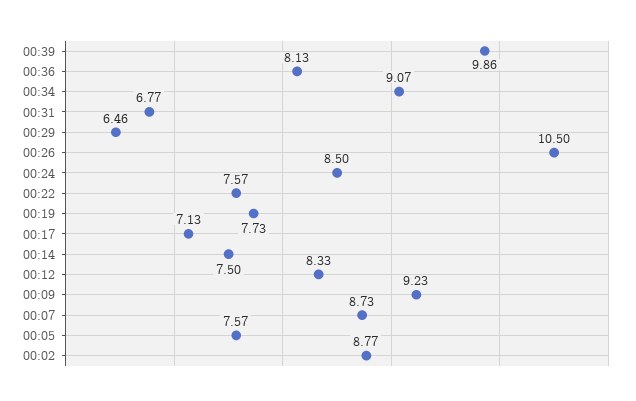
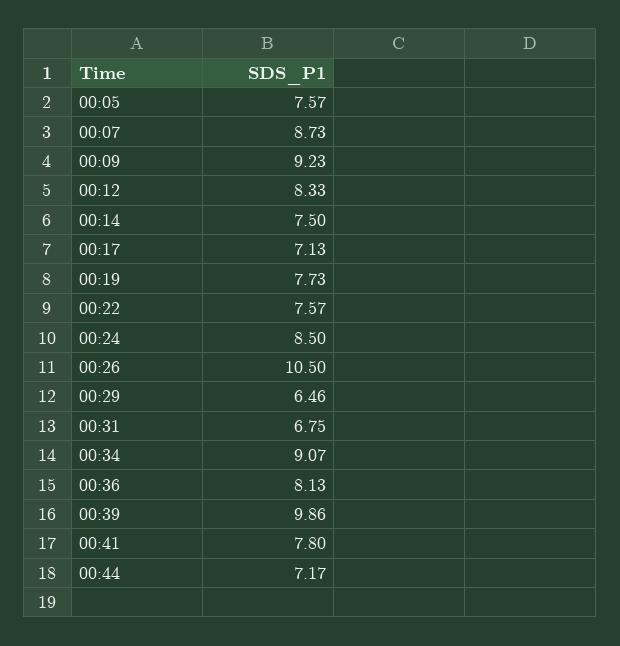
00:31: 6.77 -> 6.75
00:02: 8.77 -> none
00:41: none -> 7.8
00:44: none -> 7.17

